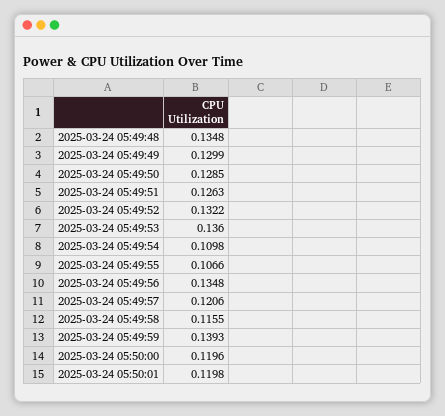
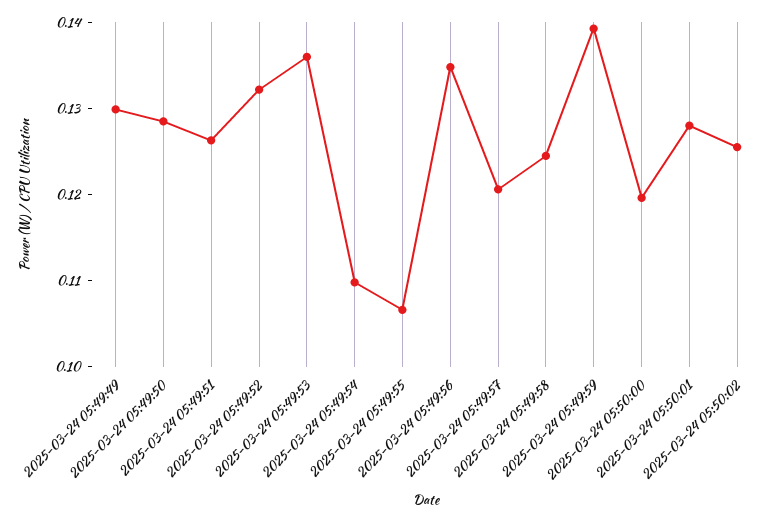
2025-03-24 05:49:48: 0.1348 -> none
2025-03-24 05:49:58: 0.1155 -> 0.124
2025-03-24 05:50:01: 0.1198 -> 0.128
2025-03-24 05:50:02: none -> 0.126

